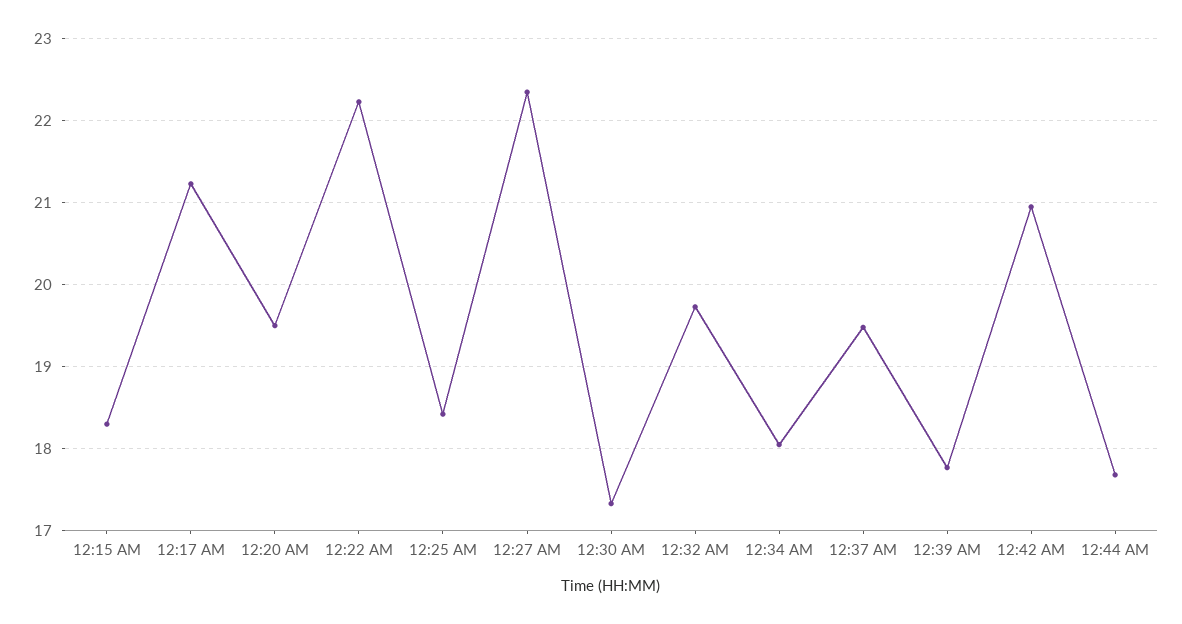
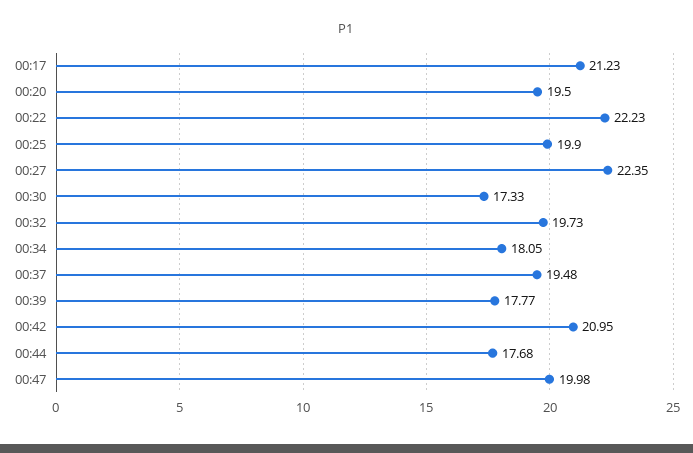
12:15 AM: 18.3 -> none
12:25 AM: 18.4 -> 19.9
00:47: none -> 19.98

